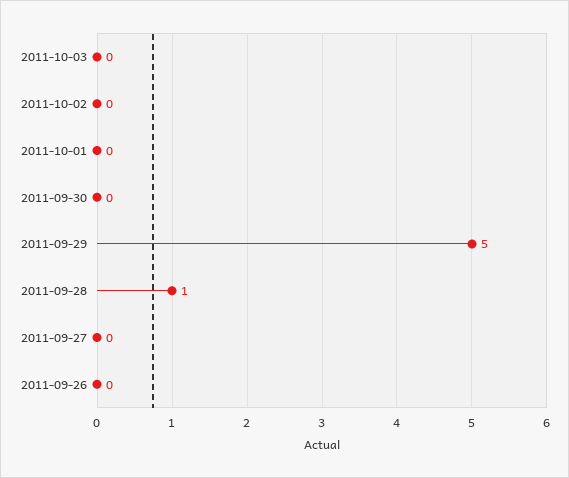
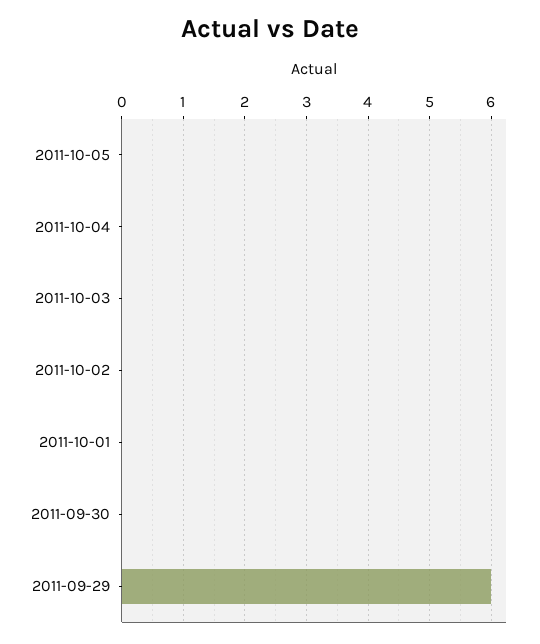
2011-09-29: 5 -> 6
2011-09-28: 1 -> none
2011-09-27: 0 -> none
2011-09-26: 0 -> none
2011-10-05: none -> 0
2011-10-04: none -> 0

